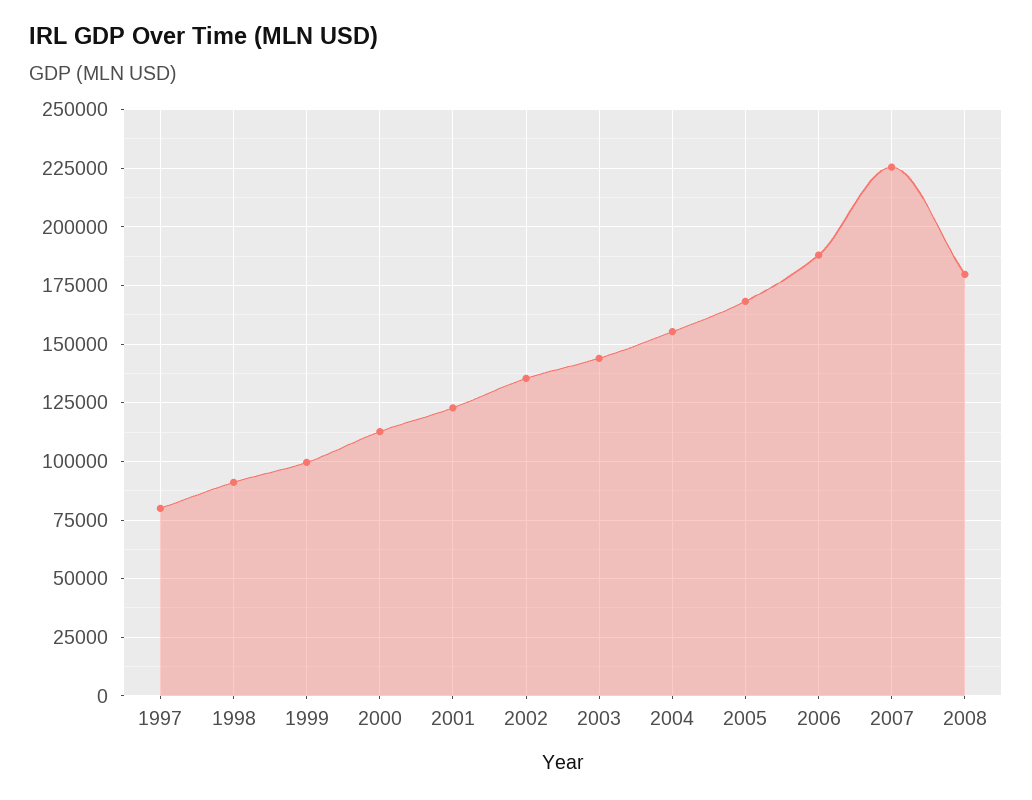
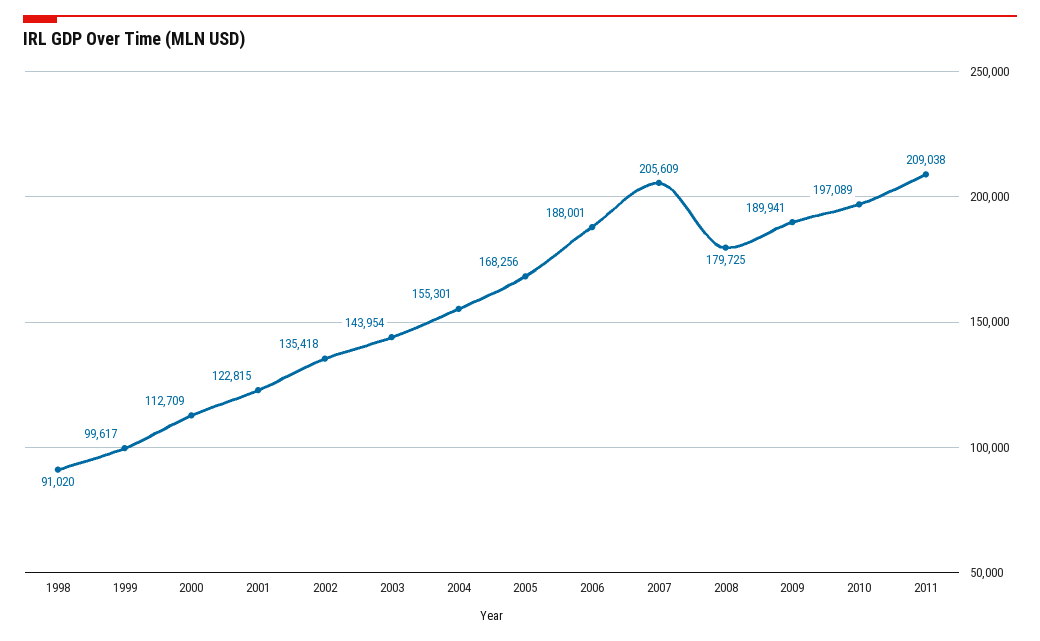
1997: 80000 -> none
2007: 225000 -> 205609
2009: none -> 189941
2010: none -> 197089
2011: none -> 209038

